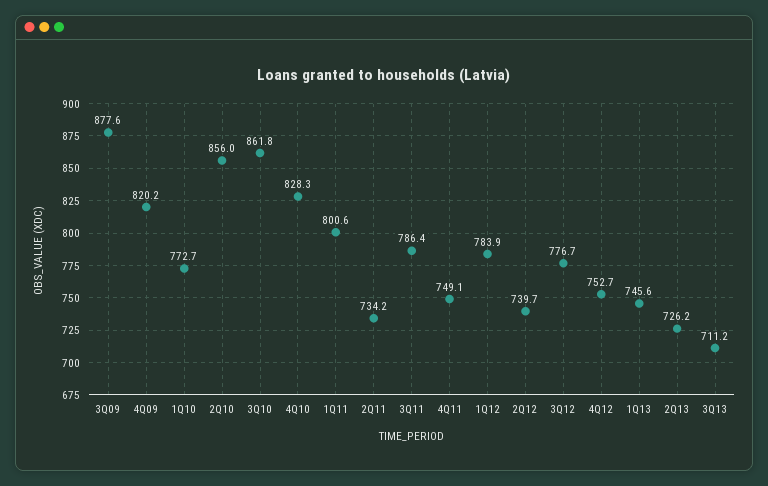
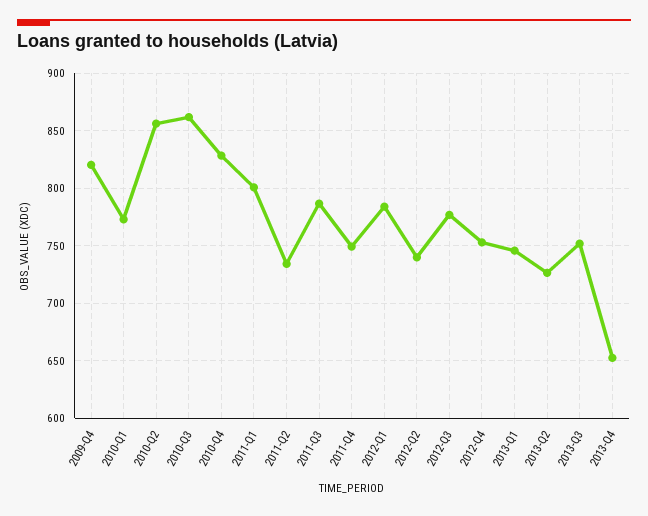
3Q09: 877.6 -> none
3Q13: 711.2 -> 750
2013-Q4: none -> 650

